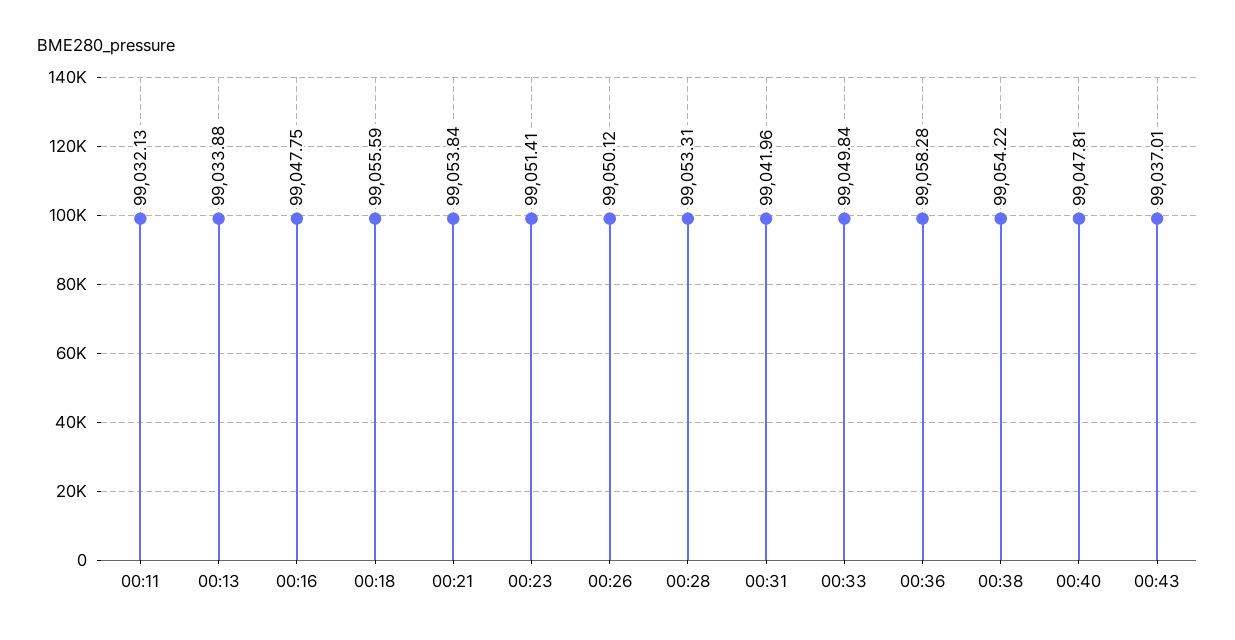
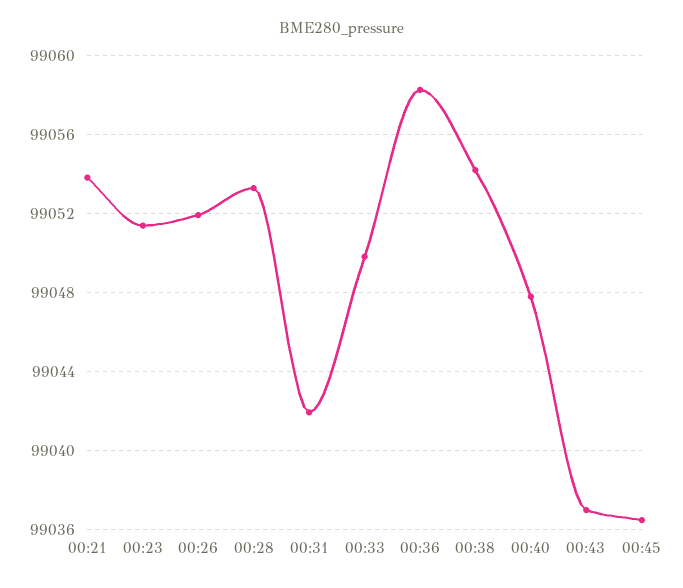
00:11: 99032.13 -> none
00:13: 99033.88 -> none
00:16: 99047.75 -> none
00:18: 99055.59 -> none
00:26: 99050.12 -> 99052
00:45: none -> 99036.5

